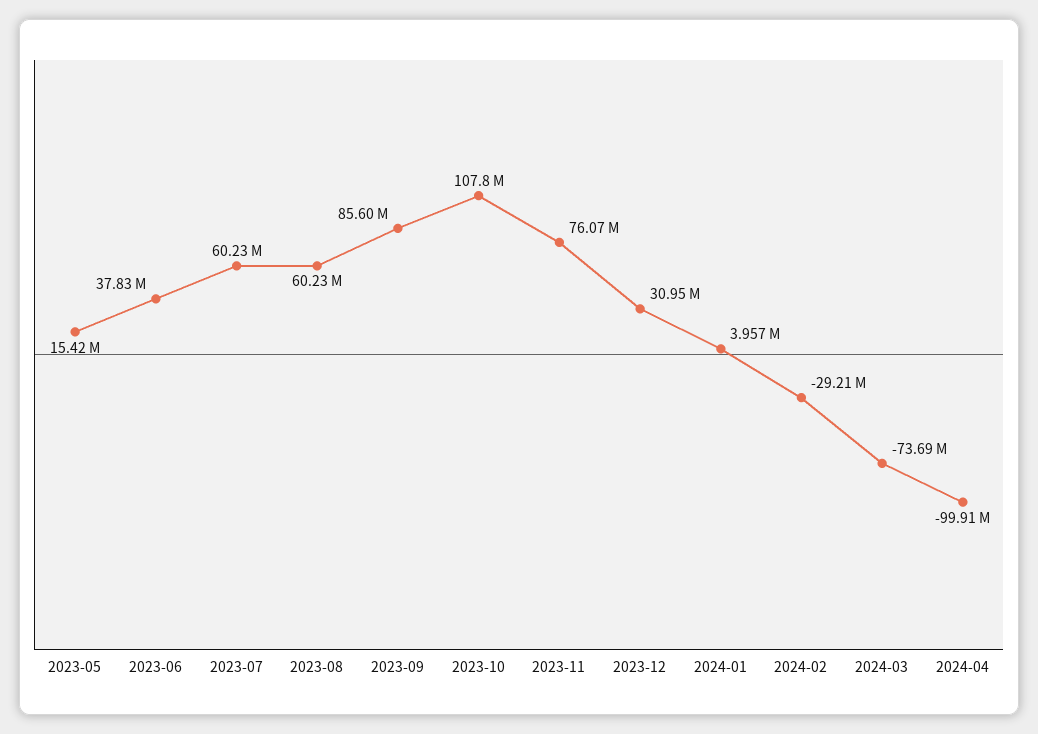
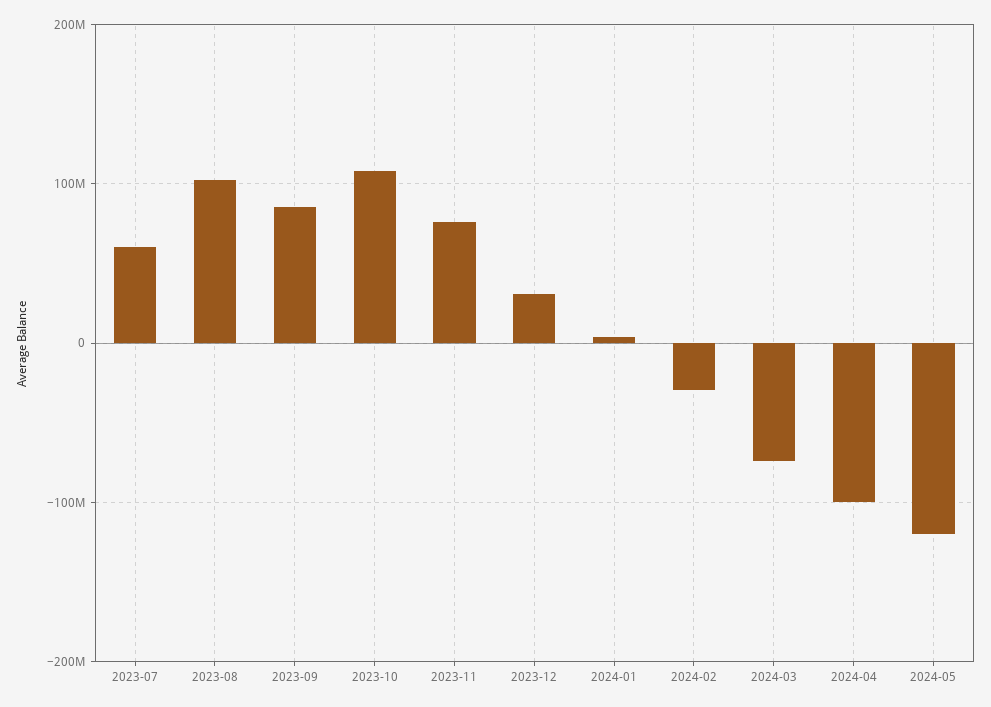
2023-05: 15420000 -> none
2023-06: 37830000 -> none
2023-08: 60230000 -> 100000000
2024-05: none -> -120000000

